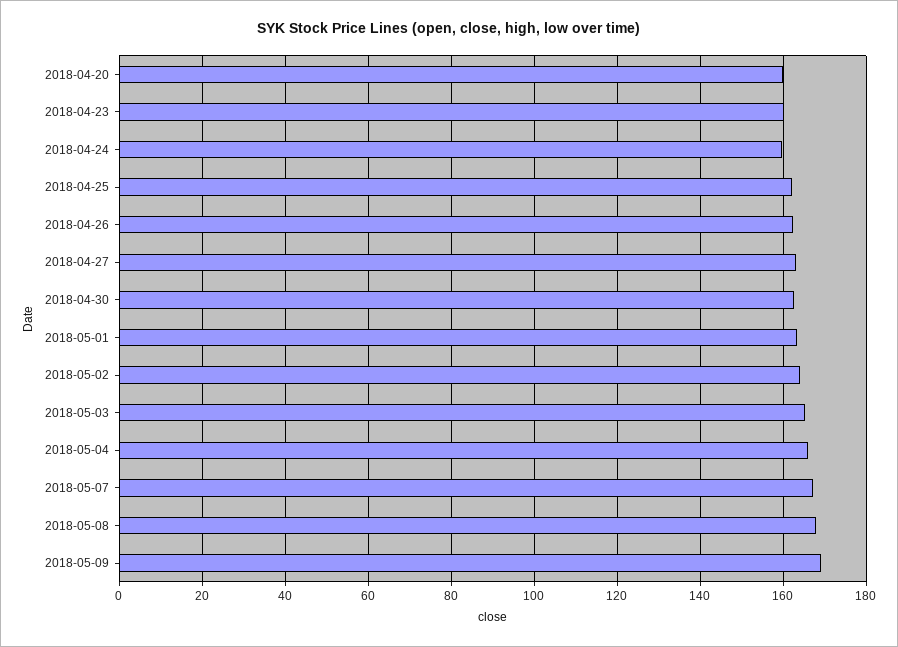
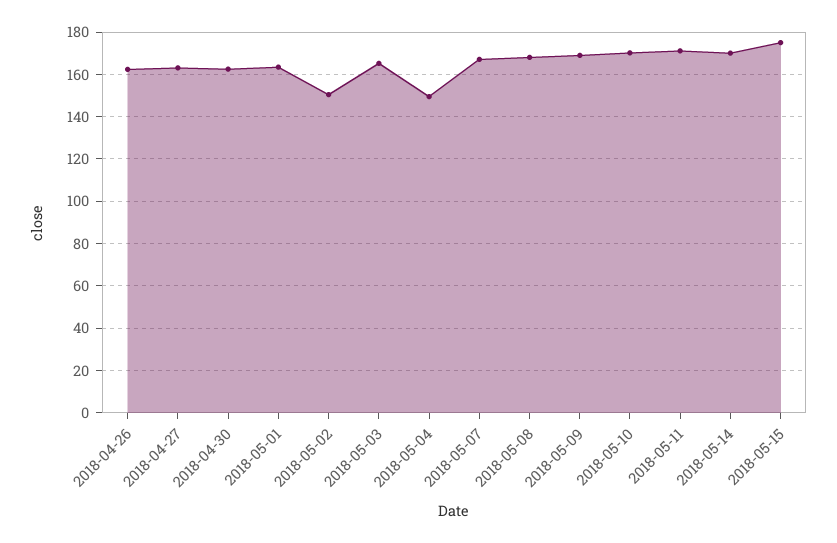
2018-04-20: 160 -> none
2018-04-23: 160 -> none
2018-04-24: 160 -> none
2018-04-25: 162 -> none
2018-05-02: 164 -> 150
2018-05-04: 166 -> 150
2018-05-10: none -> 170
2018-05-11: none -> 170
2018-05-14: none -> 170
2018-05-15: none -> 175

